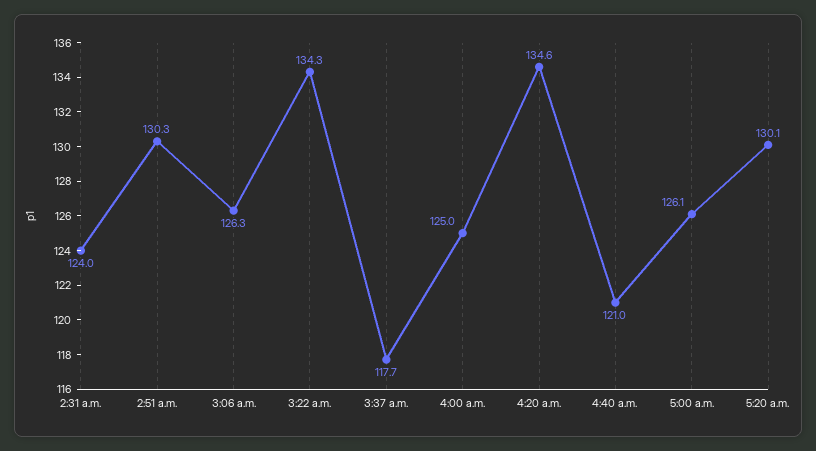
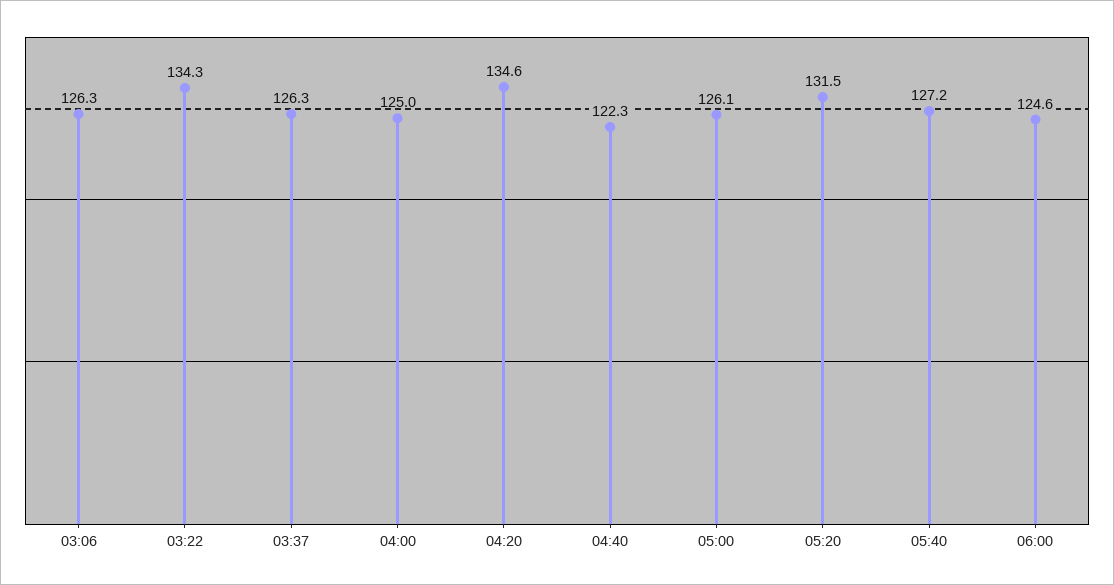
2:31 a.m.: 124 -> none
2:51 a.m.: 130.3 -> none
3:37 a.m.: 117.7 -> 126.3
4:40 a.m.: 121 -> 122.3
5:20 a.m.: 130.1 -> 131.5
05:40: none -> 127.2
06:00: none -> 124.6

